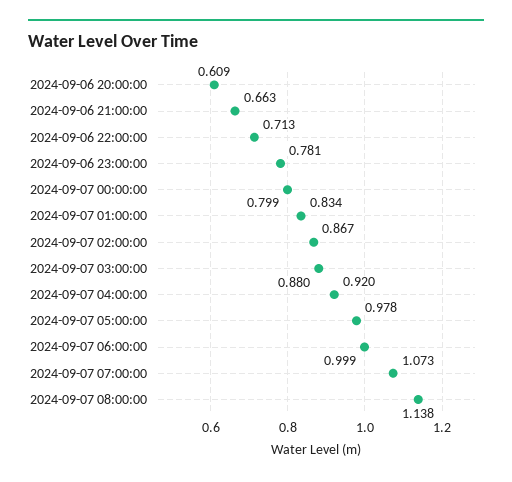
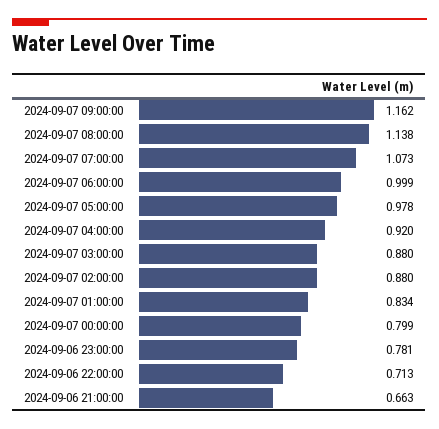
2024-09-06 20:00:00: 0.609 -> none
2024-09-07 02:00:00: 0.867 -> 0.88
2024-09-07 09:00:00: none -> 1.162

